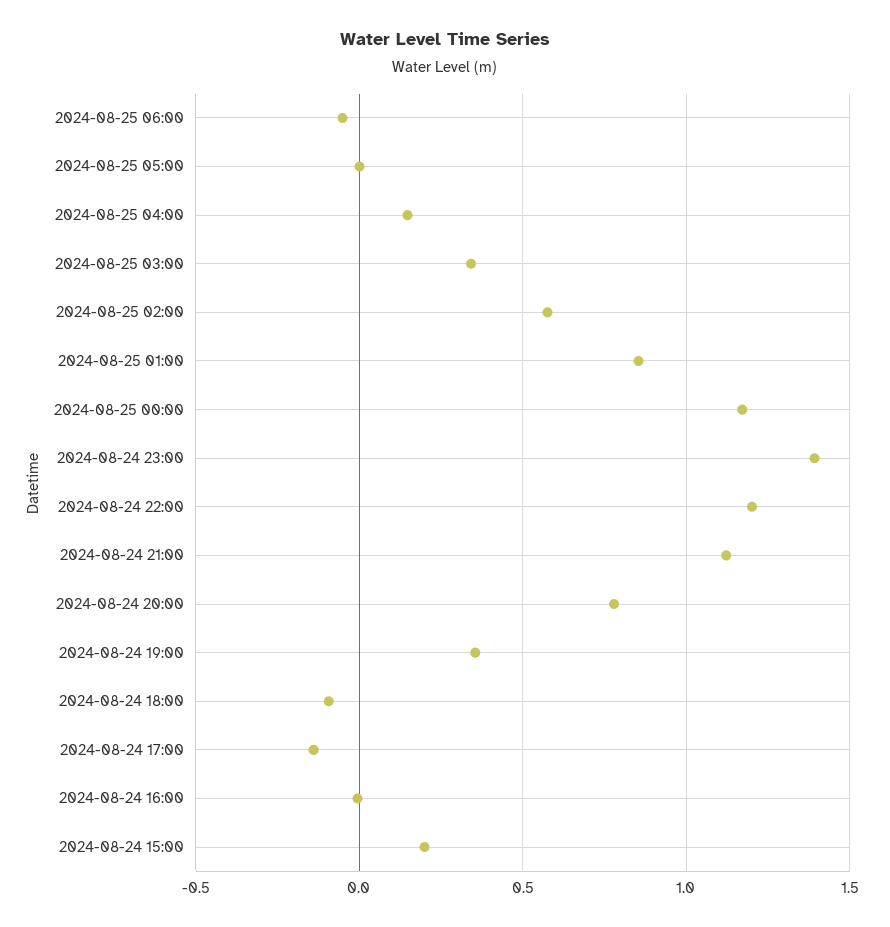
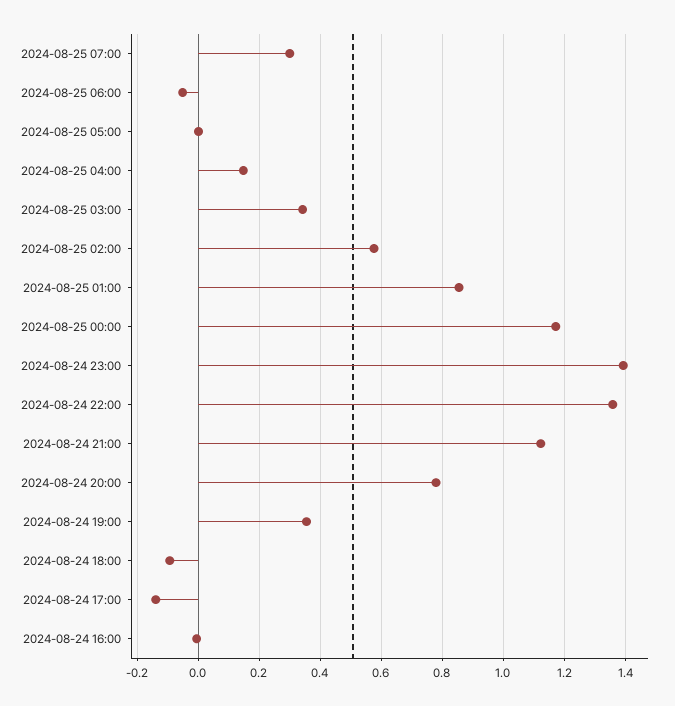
2024-08-24 22:00: 1.2 -> 1.36
2024-08-24 15:00: 0.2 -> none
2024-08-25 07:00: none -> 0.3

